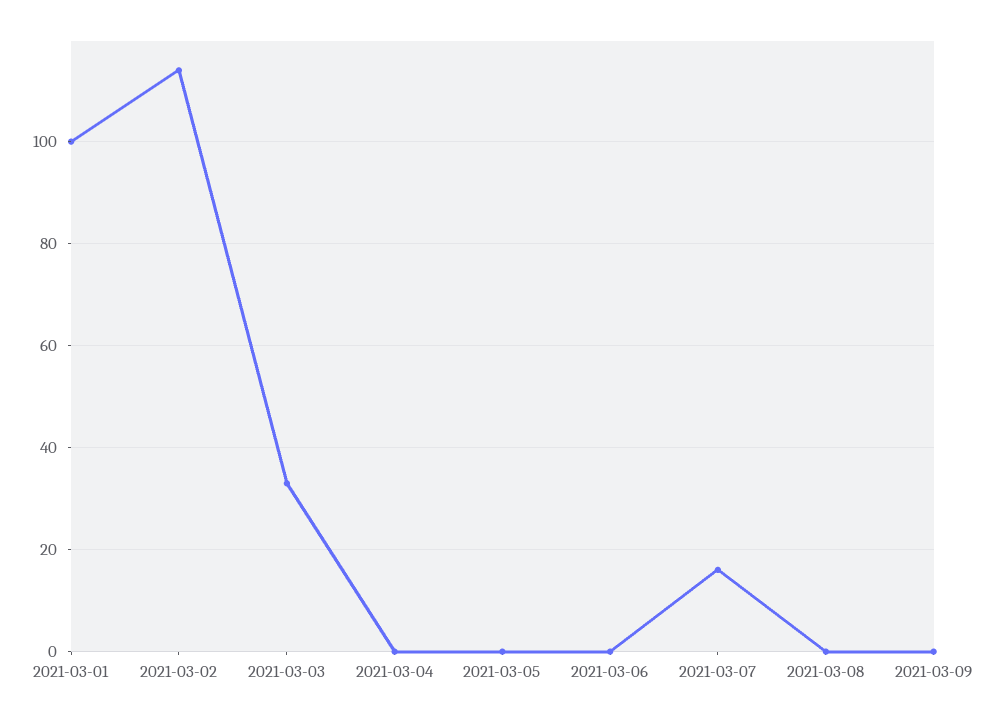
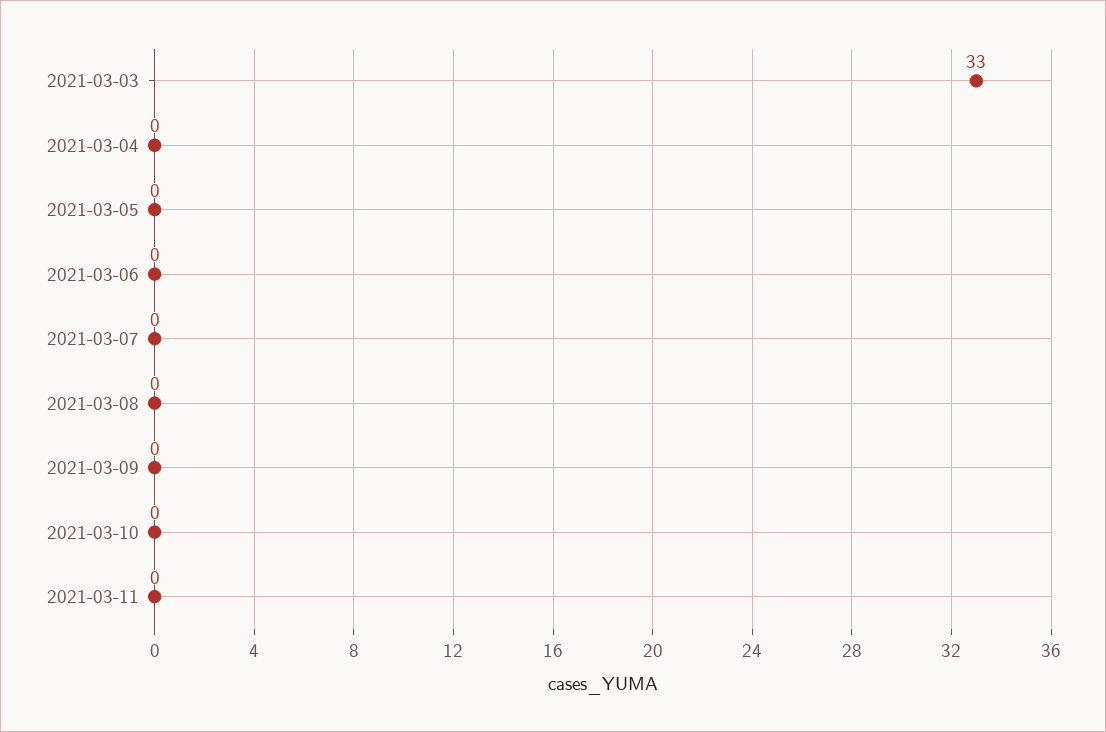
2021-03-01: 100 -> none
2021-03-02: 115 -> none
2021-03-07: 15 -> 0
2021-03-10: none -> 0
2021-03-11: none -> 0

